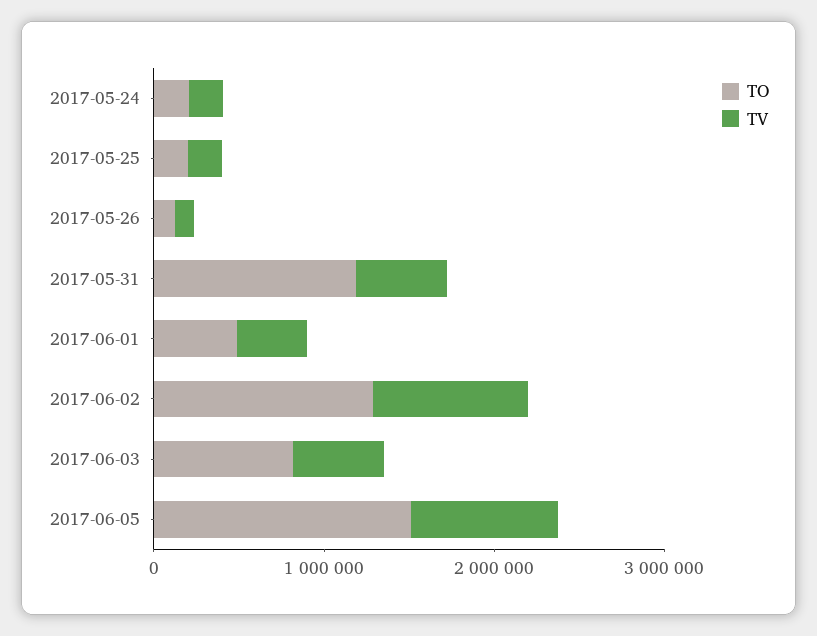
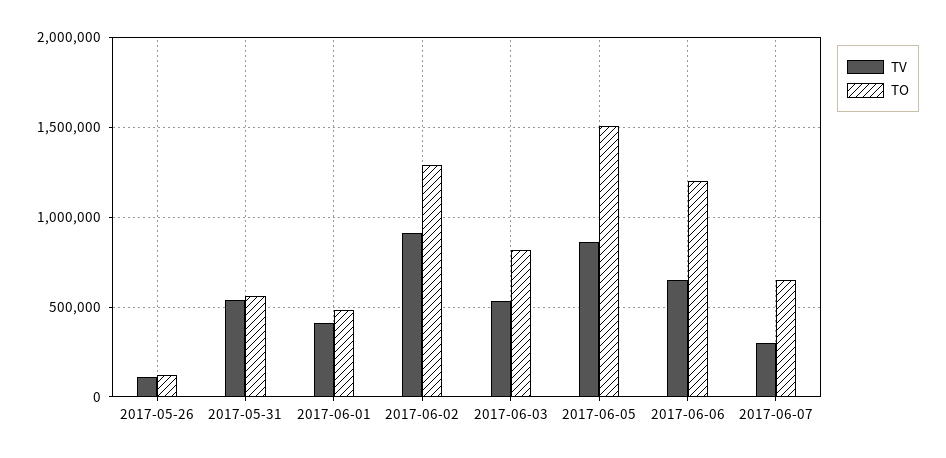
TO, 2017-05-24: 200000 -> none
TV, 2017-05-24: 200000 -> none
TO, 2017-05-25: 200000 -> none
TV, 2017-05-25: 200000 -> none
TO, 2017-05-31: 1200000 -> 550000
TV, 2017-06-06: none -> 650000
TO, 2017-06-06: none -> 1200000
TV, 2017-06-07: none -> 300000
TO, 2017-06-07: none -> 650000

